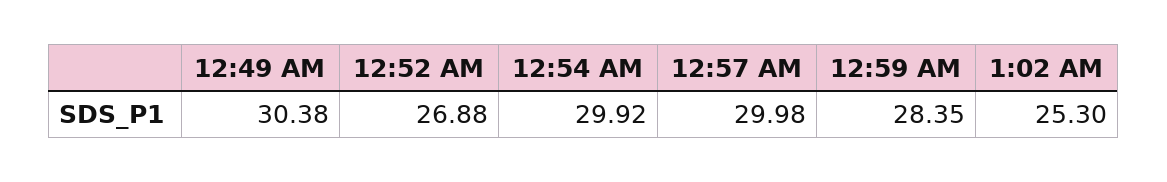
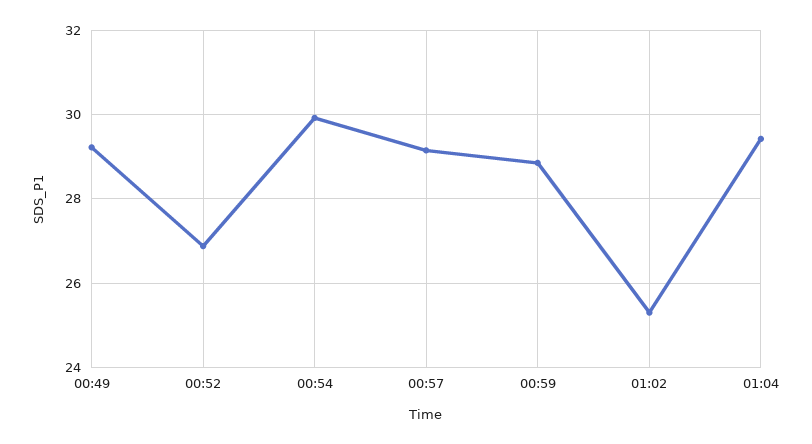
12:49 AM: 30.38 -> 29.2
12:57 AM: 29.98 -> 29.2
12:59 AM: 28.35 -> 28.8
01:04: none -> 29.4

